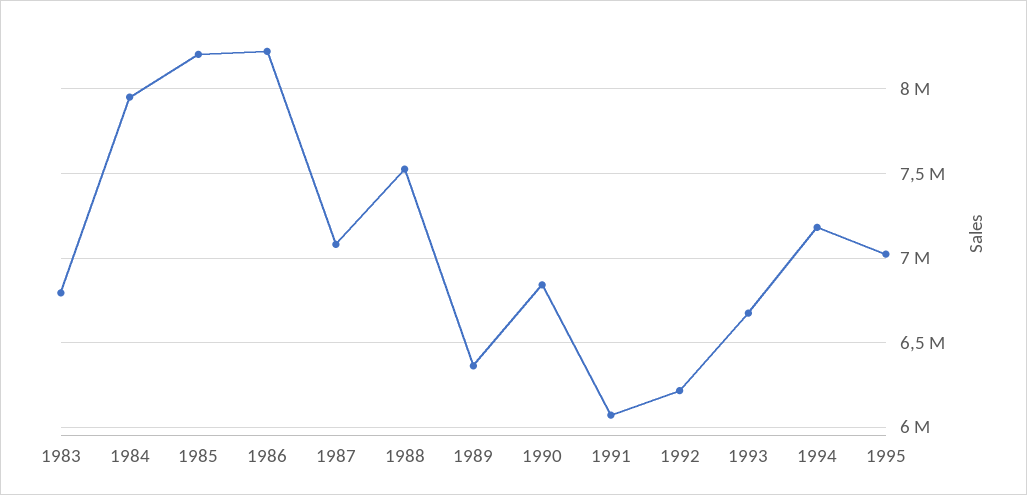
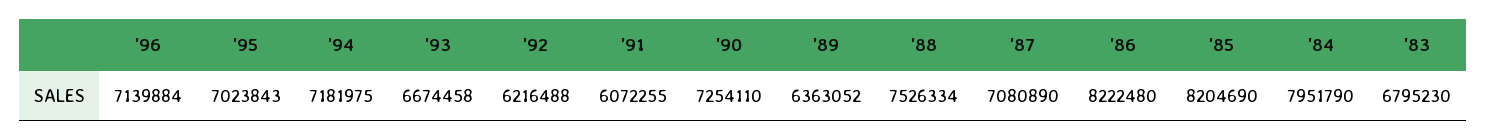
1990: 6850000 -> 7254110
'96: none -> 7139884

